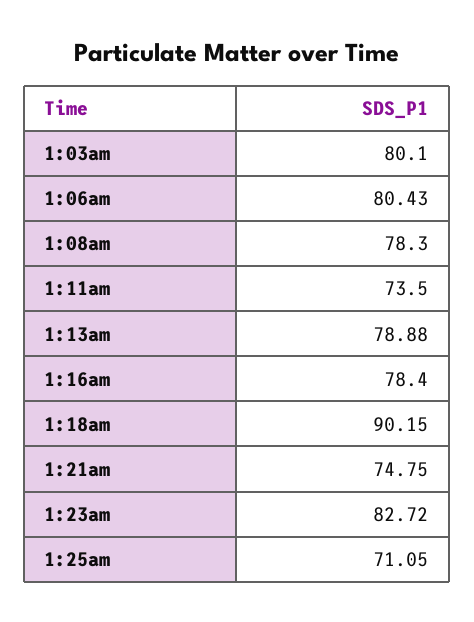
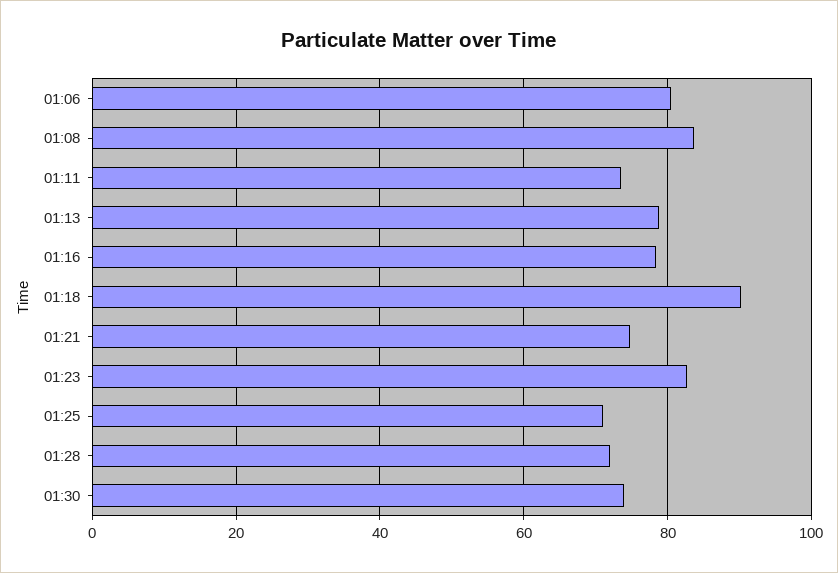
1:03am: 80.1 -> none
1:08am: 78.3 -> 84
01:28: none -> 72
01:30: none -> 74

